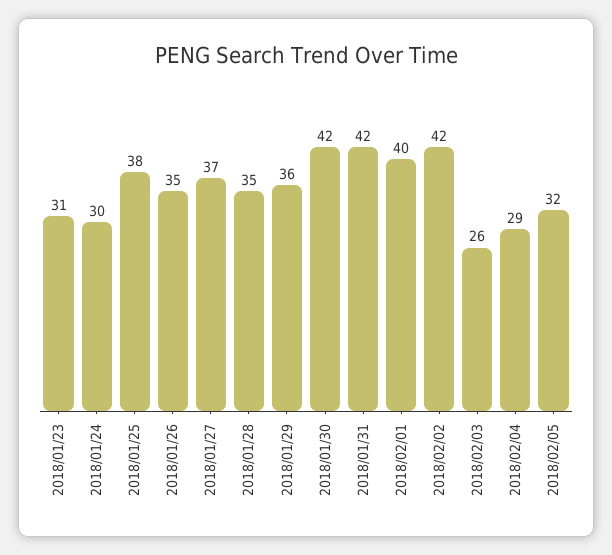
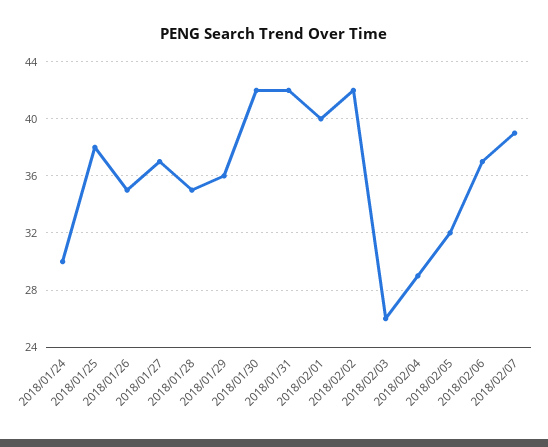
2018/01/23: 31 -> none
2018/02/06: none -> 37
2018/02/07: none -> 39

